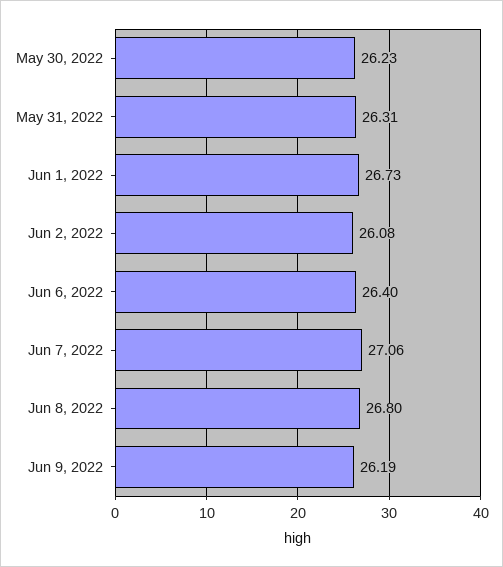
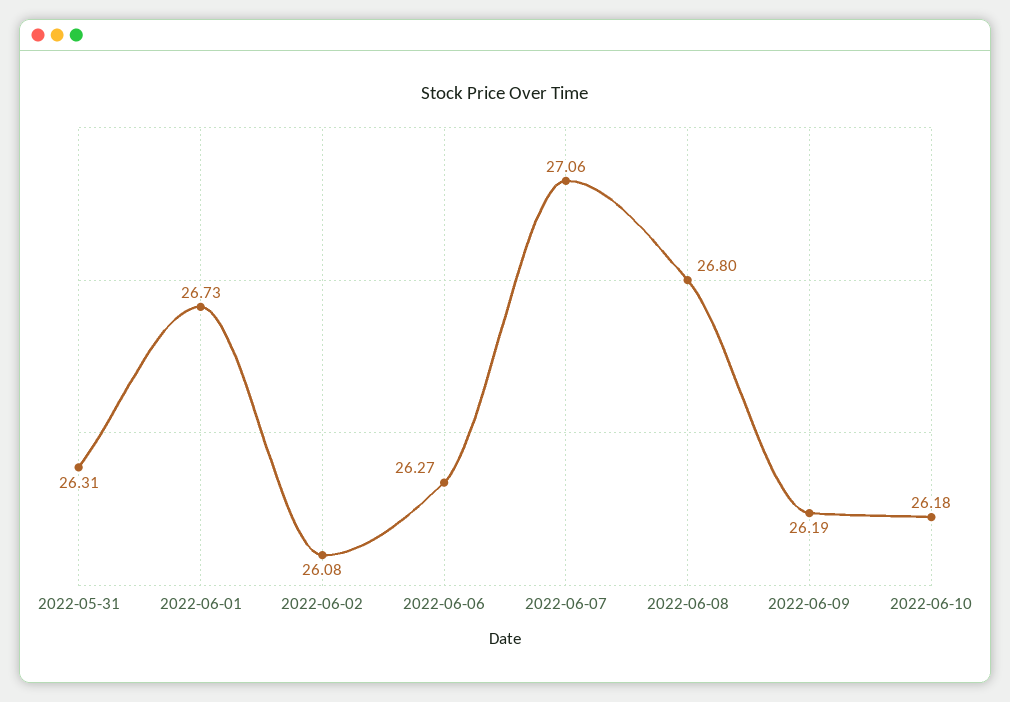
May 30, 2022: 26.23 -> none
Jun 6, 2022: 26.4 -> 26.27
2022-06-10: none -> 26.18

